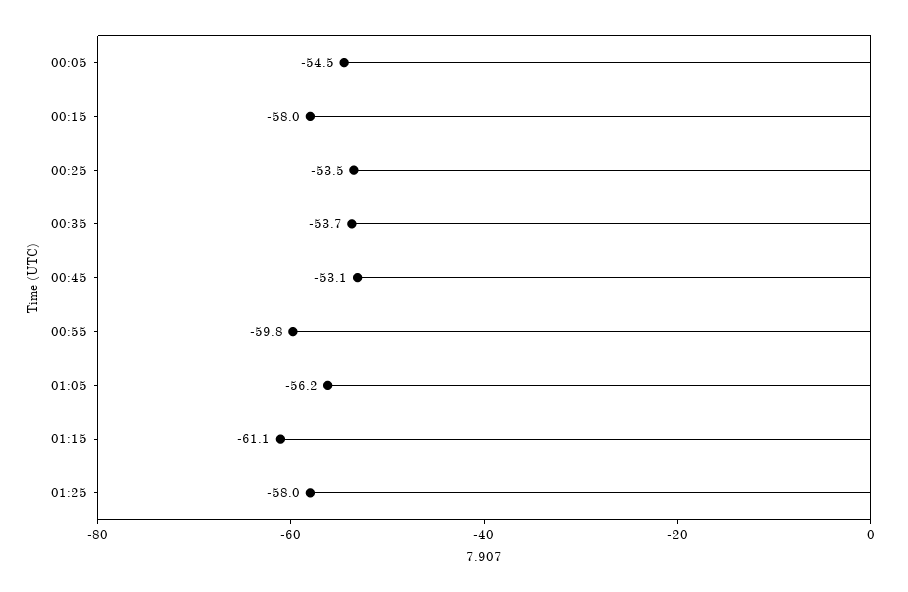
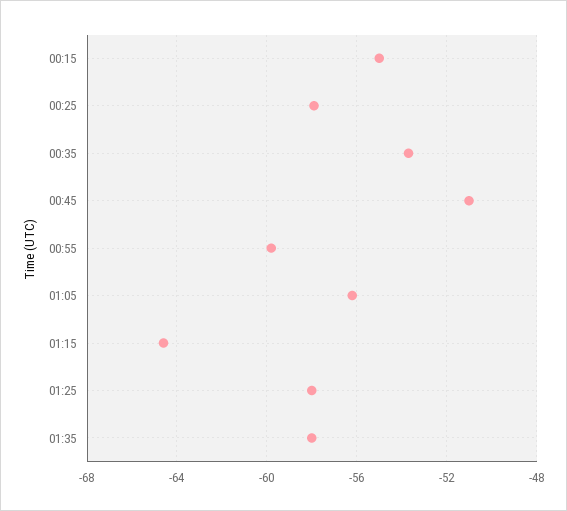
00:05: -54.5 -> none
00:15: -58 -> -55
00:25: -53.5 -> -58
00:45: -53.1 -> -51
01:15: -61.1 -> -64.5
01:35: none -> -58

